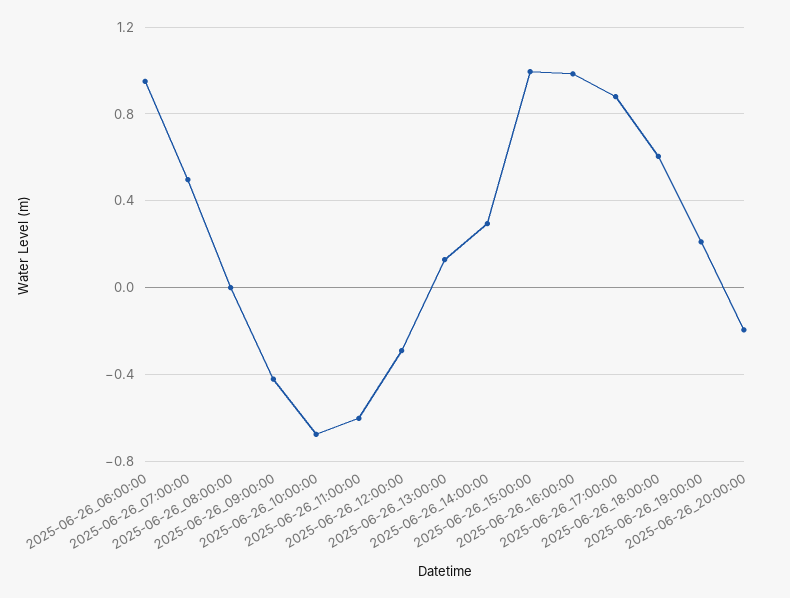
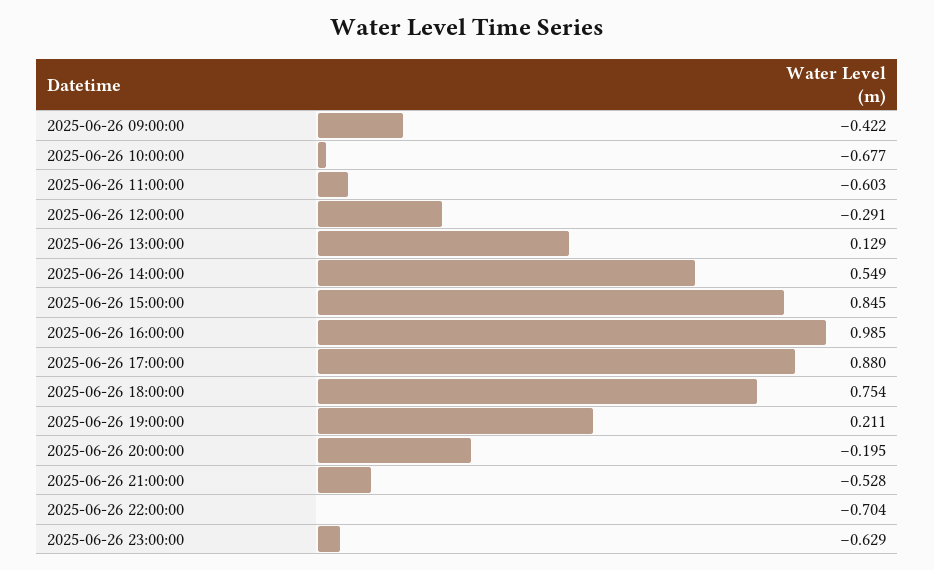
2025-06-26_06:00:00: 0.95 -> none
2025-06-26_07:00:00: 0.5 -> none
2025-06-26_08:00:00: 0 -> none
2025-06-26_14:00:00: 0.3 -> 0.549
2025-06-26_15:00:00: 1 -> 0.845
2025-06-26_18:00:00: 0.6 -> 0.754
2025-06-26 21:00:00: none -> -0.528
2025-06-26 22:00:00: none -> -0.704
2025-06-26 23:00:00: none -> -0.629

